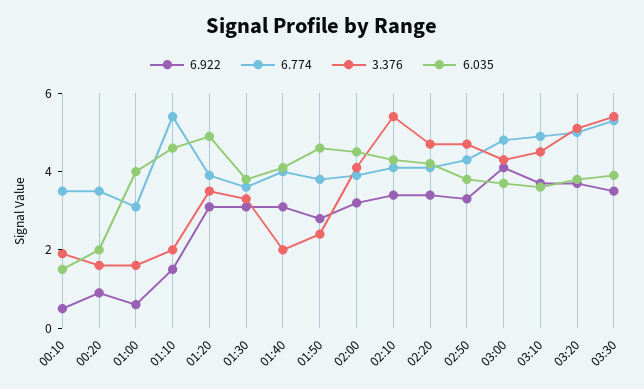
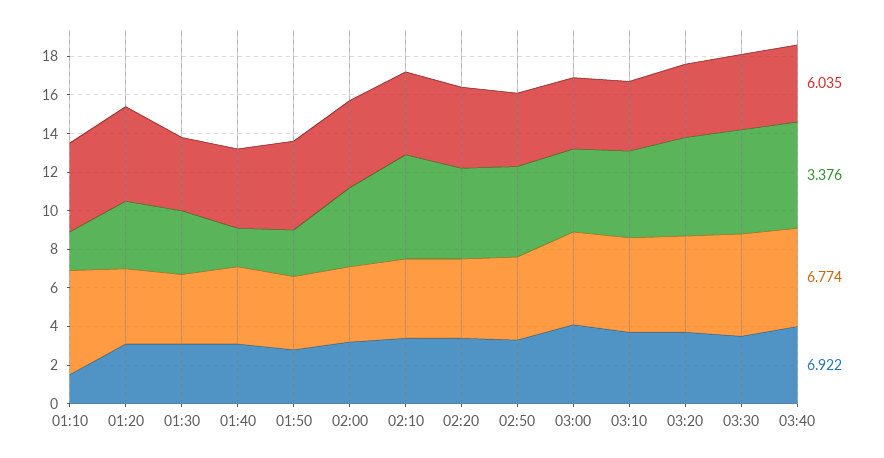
6.922, 00:10: 0.5 -> none
6.774, 00:10: 3.5 -> none
3.376, 00:10: 2 -> none
6.035, 00:10: 1.5 -> none
6.922, 00:20: 1 -> none
6.774, 00:20: 3.5 -> none
3.376, 00:20: 1.5 -> none
6.035, 00:20: 2 -> none
6.922, 01:00: 0.5 -> none
6.774, 01:00: 3 -> none
3.376, 01:00: 1.5 -> none
6.035, 01:00: 4 -> none
6.035, 03:40: none -> 4
3.376, 03:40: none -> 5.5
6.774, 03:40: none -> 5
6.922, 03:40: none -> 4

